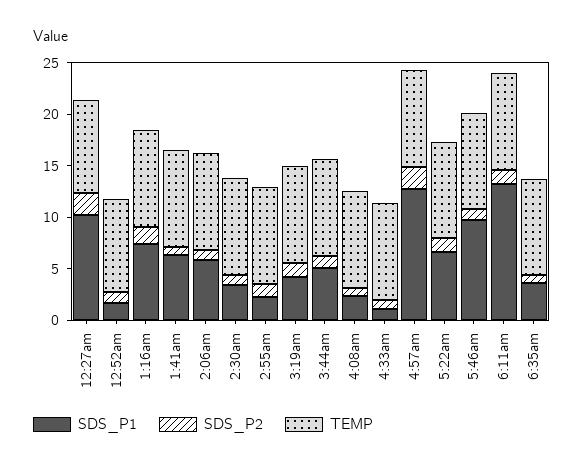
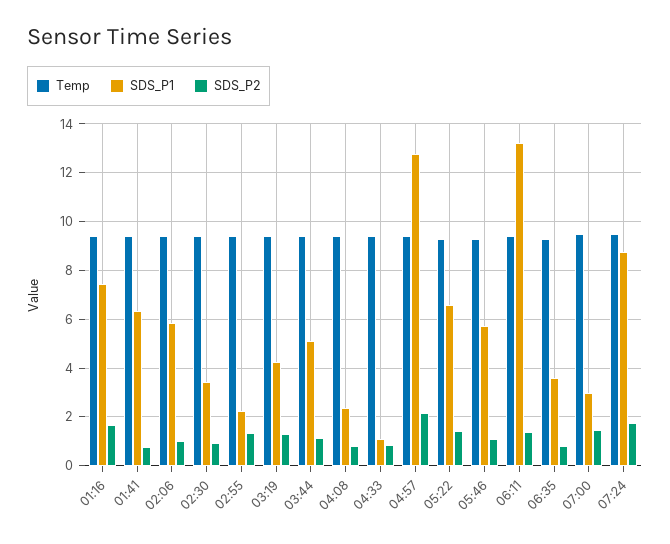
SDS_P1, 12:27am: 10 -> none
SDS_P2, 12:27am: 2 -> none
TEMP, 12:27am: 9 -> none
SDS_P1, 12:52am: 2 -> none
SDS_P2, 12:52am: 1 -> none
TEMP, 12:52am: 9 -> none
SDS_P1, 5:46am: 10 -> 5.75
TEMP, 07:00: none -> 9.5
SDS_P1, 07:00: none -> 3
SDS_P2, 07:00: none -> 1.5
TEMP, 07:24: none -> 9.5
SDS_P1, 07:24: none -> 8.75
SDS_P2, 07:24: none -> 1.75

